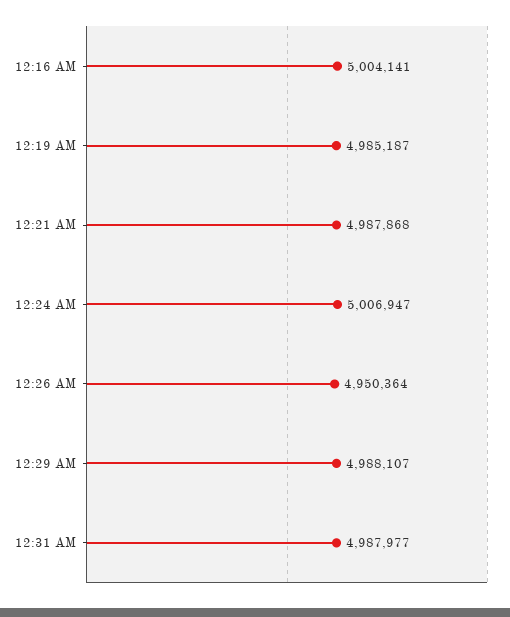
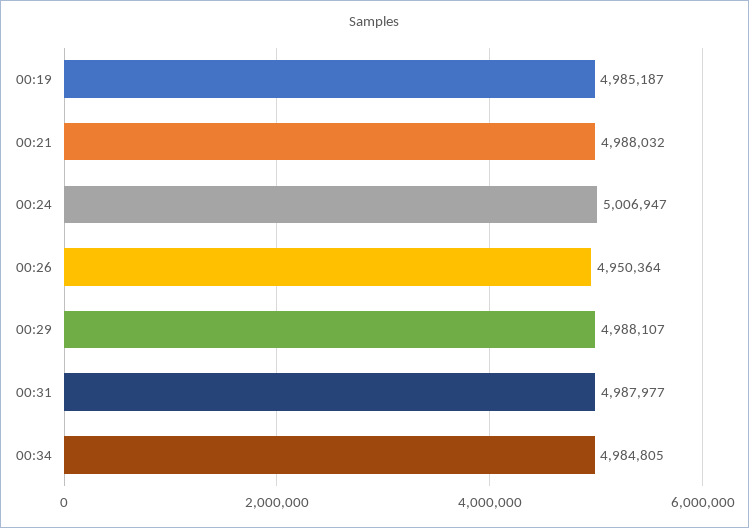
12:16 AM: 5004141 -> none
12:21 AM: 4987868 -> 4988032
00:34: none -> 4984805

